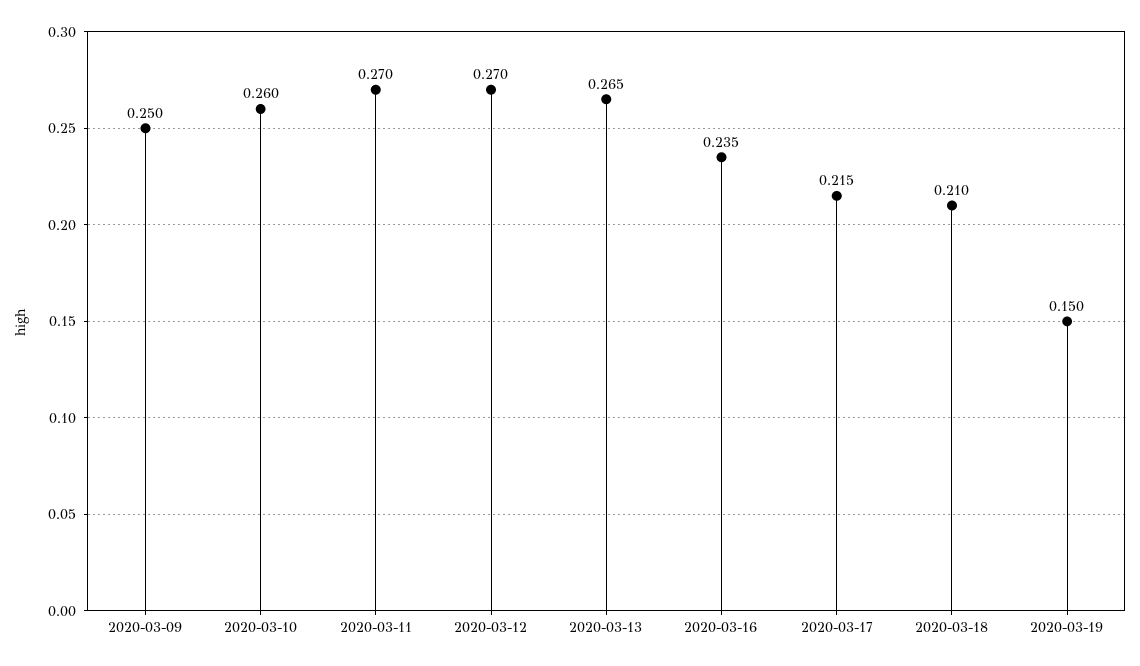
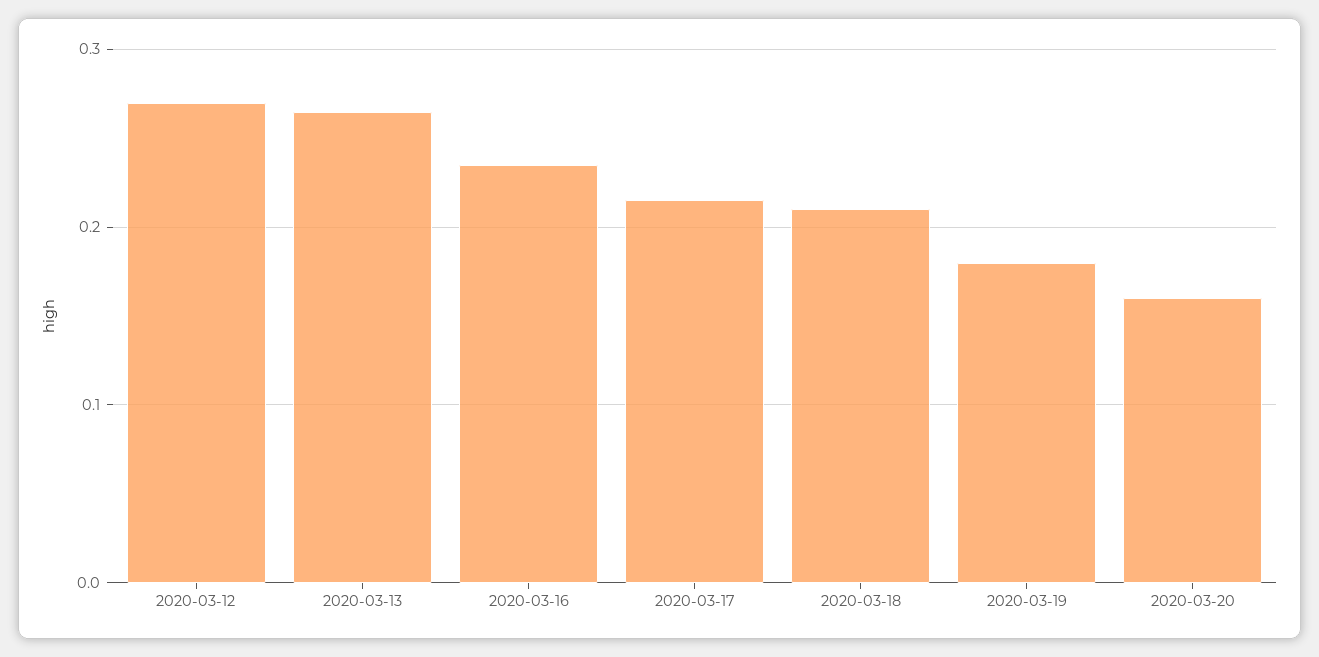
2020-03-09: 0.25 -> none
2020-03-10: 0.26 -> none
2020-03-11: 0.27 -> none
2020-03-19: 0.15 -> 0.18
2020-03-20: none -> 0.16

